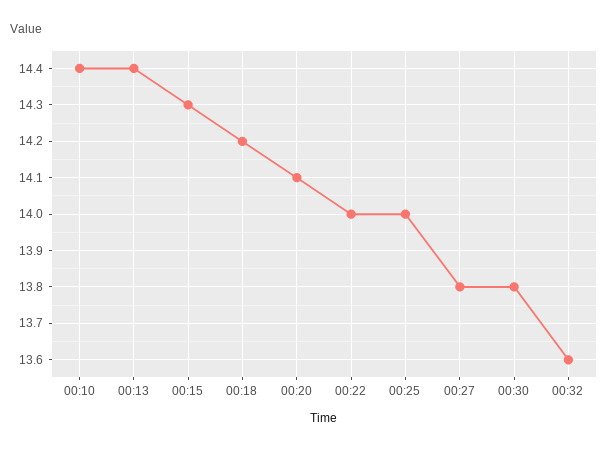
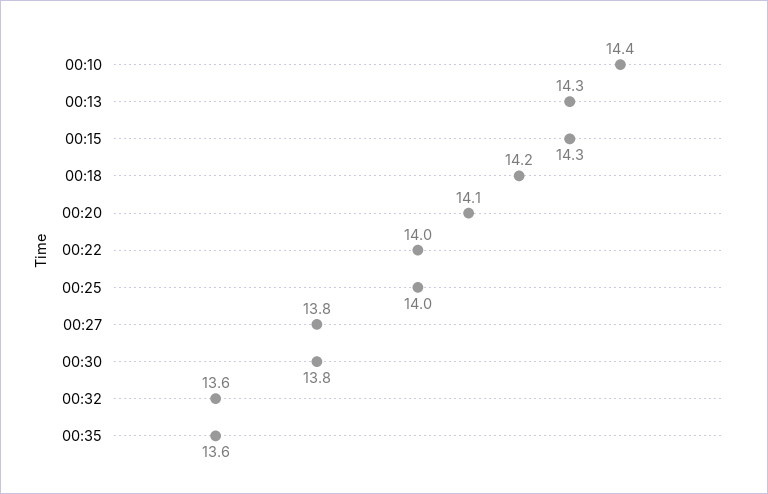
00:13: 14.4 -> 14.3
00:35: none -> 13.6

